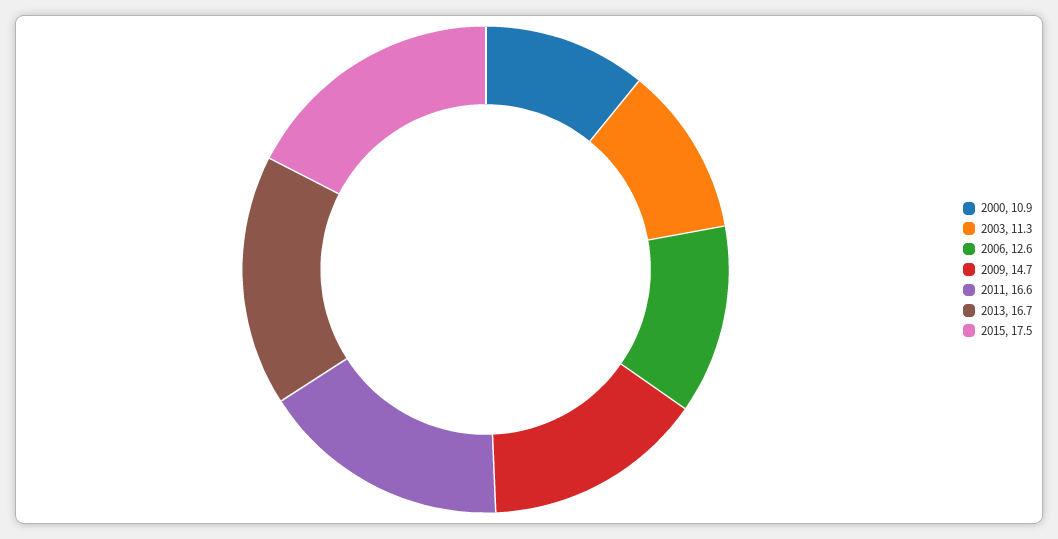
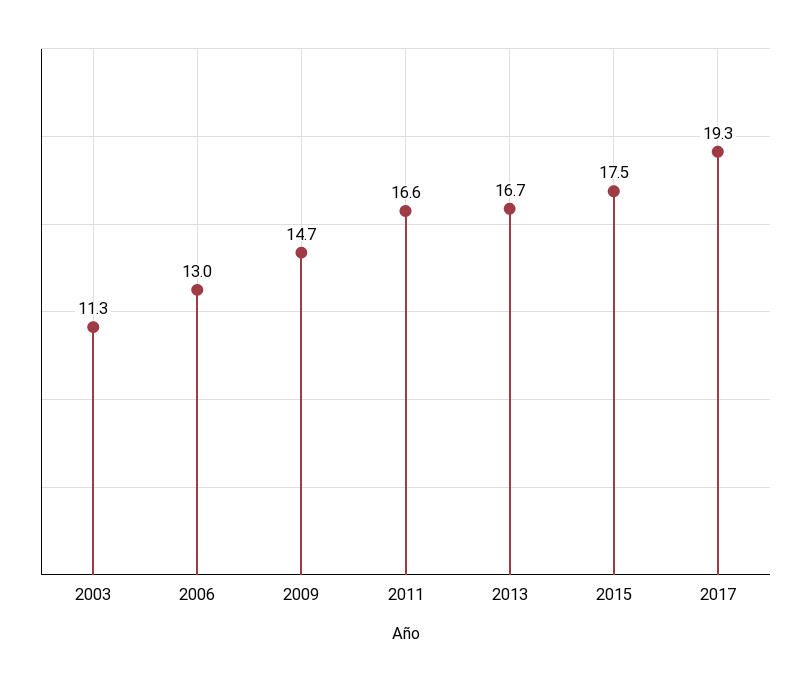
2000: 10.9 -> none
2006: 12.6 -> 13
2017: none -> 19.3

